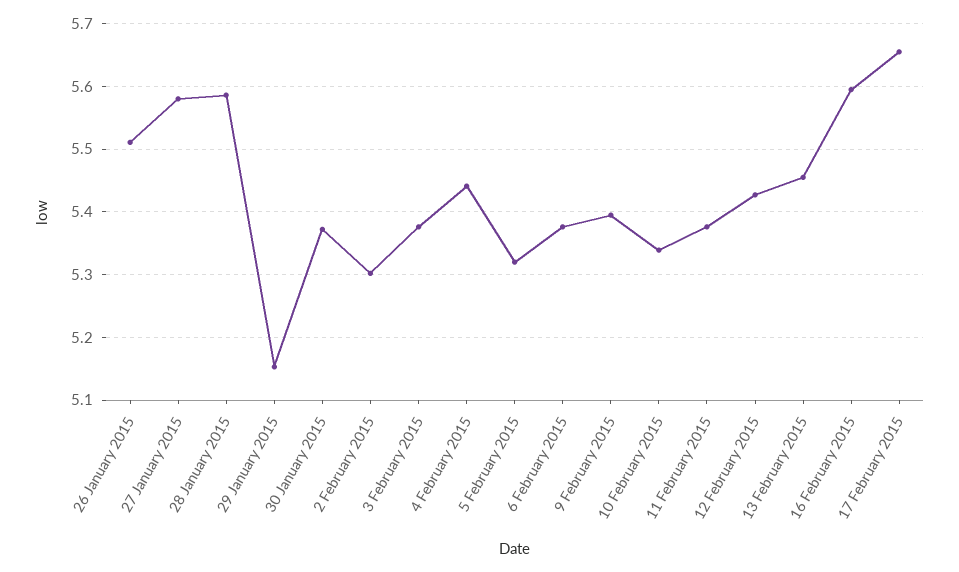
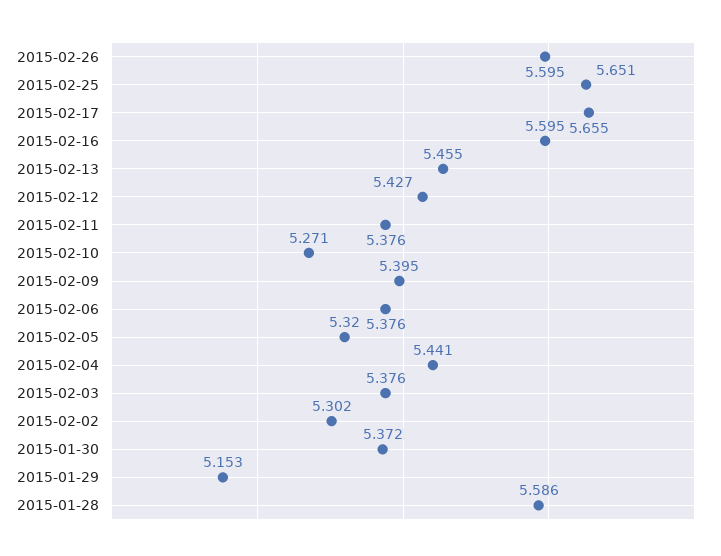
26 January 2015: 5.51 -> none
27 January 2015: 5.58 -> none
10 February 2015: 5.34 -> 5.271
2015-02-26: none -> 5.595
2015-02-25: none -> 5.651

